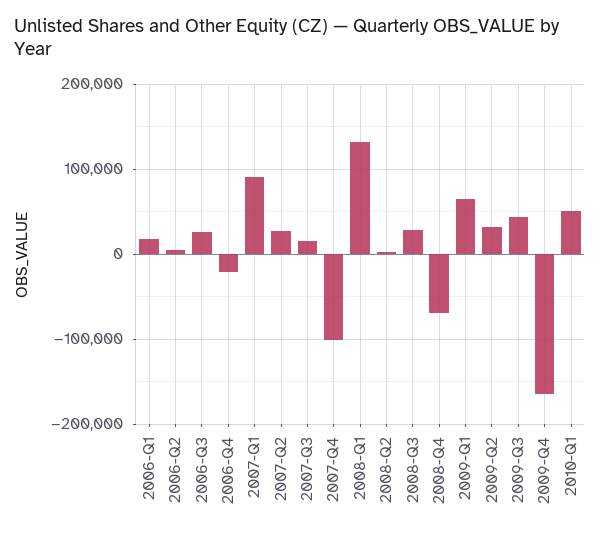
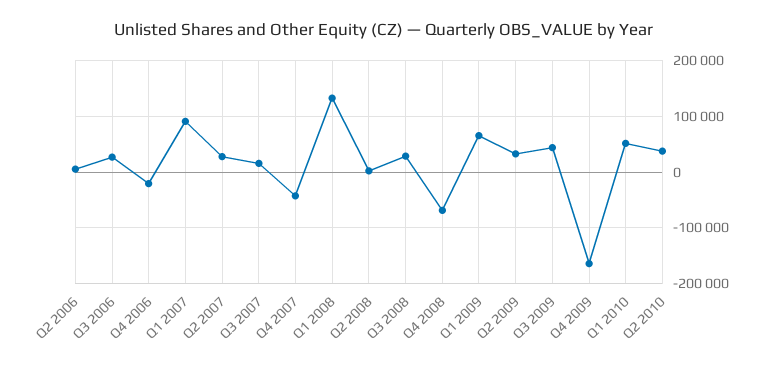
2006-Q1: 20000 -> none
2007-Q4: -100000 -> -40000
Q2 2010: none -> 40000

